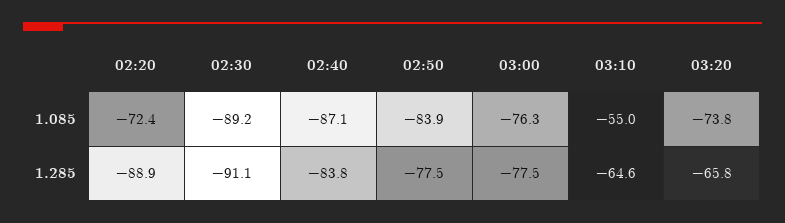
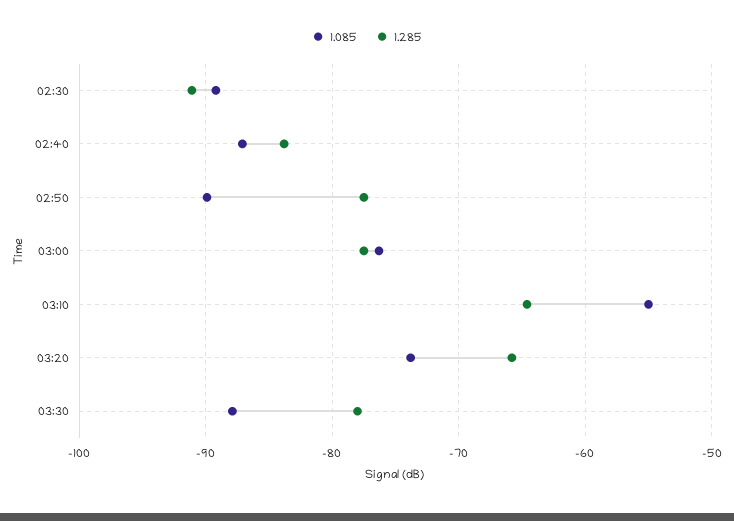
1.085, 02:20: -72.4 -> none
1.085, 02:50: -83.9 -> -90
1.285, 02:20: -88.9 -> none
1.085, 03:30: none -> -88
1.285, 03:30: none -> -78

